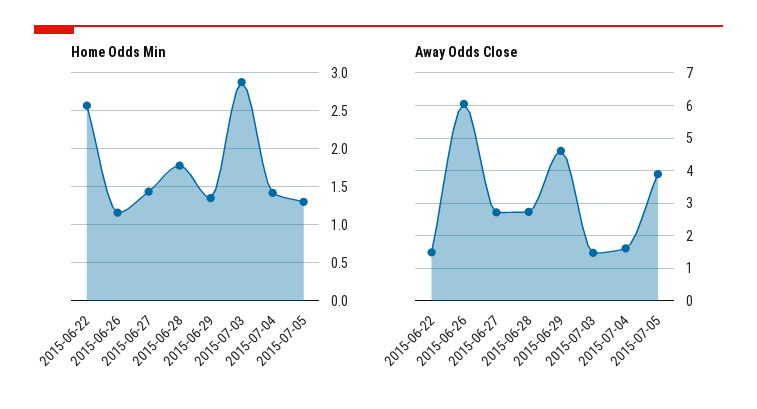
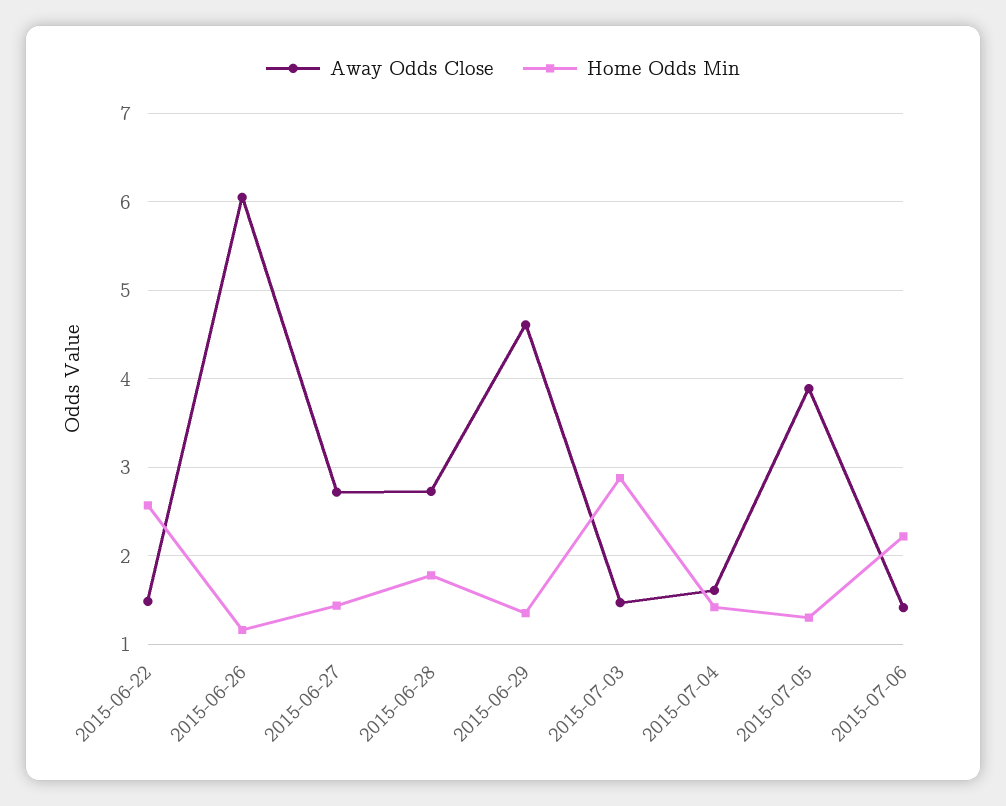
Away Odds Close, 2015-07-06: none -> 1.4
Home Odds Min, 2015-07-06: none -> 2.2

